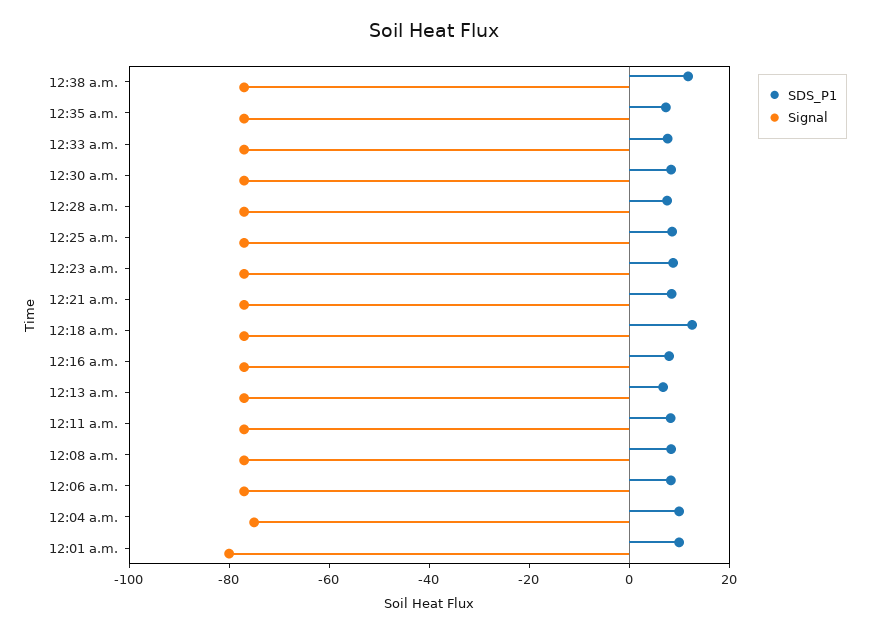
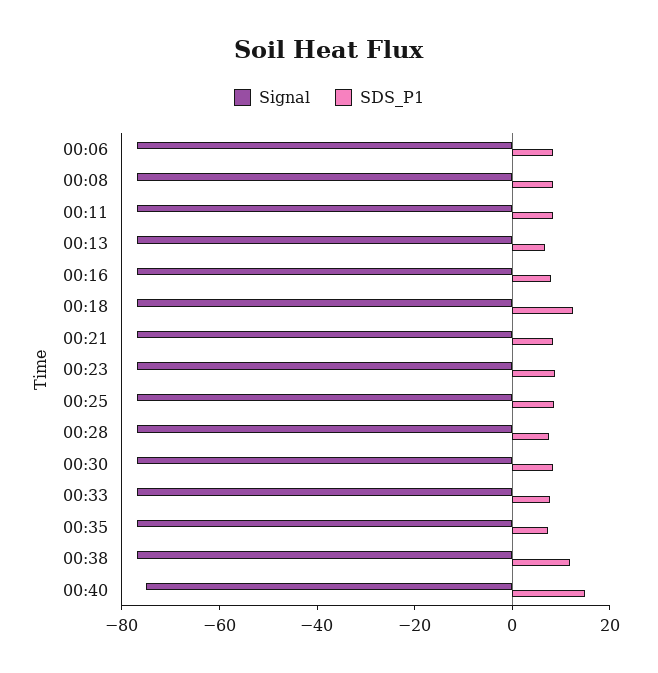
SDS_P1, 12:04 a.m.: 10 -> none
Signal, 12:04 a.m.: -75 -> none
SDS_P1, 12:01 a.m.: 10 -> none
Signal, 12:01 a.m.: -80 -> none
Signal, 00:40: none -> -75
SDS_P1, 00:40: none -> 15

